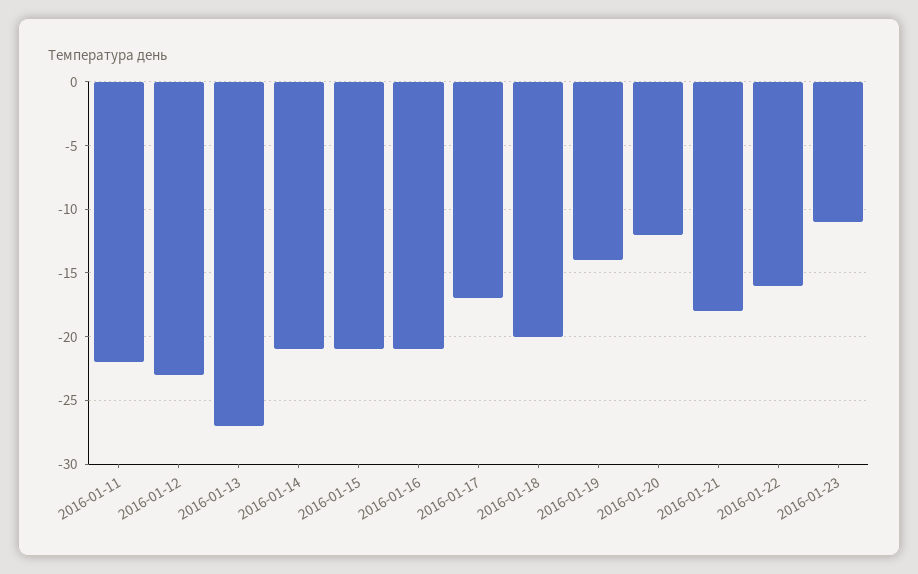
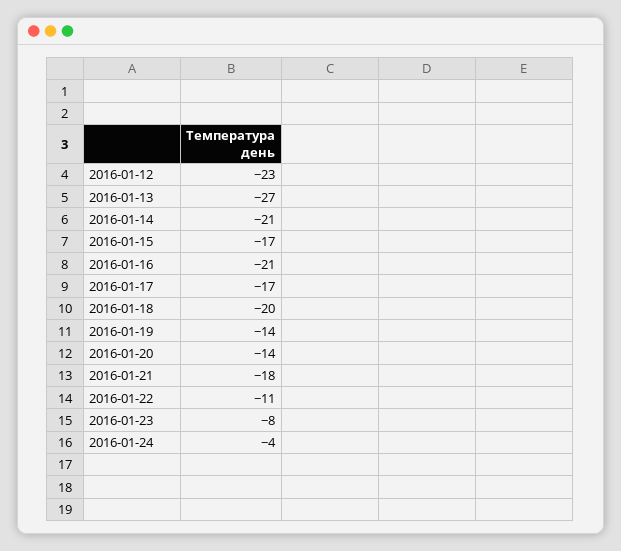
2016-01-11: -22 -> none
2016-01-15: -21 -> -17
2016-01-20: -12 -> -14
2016-01-22: -16 -> -11
2016-01-23: -11 -> -8
2016-01-24: none -> -4

